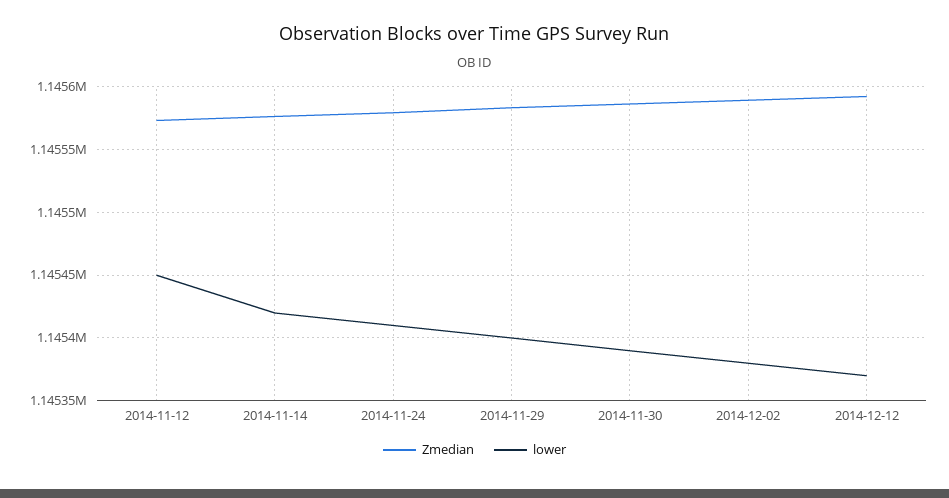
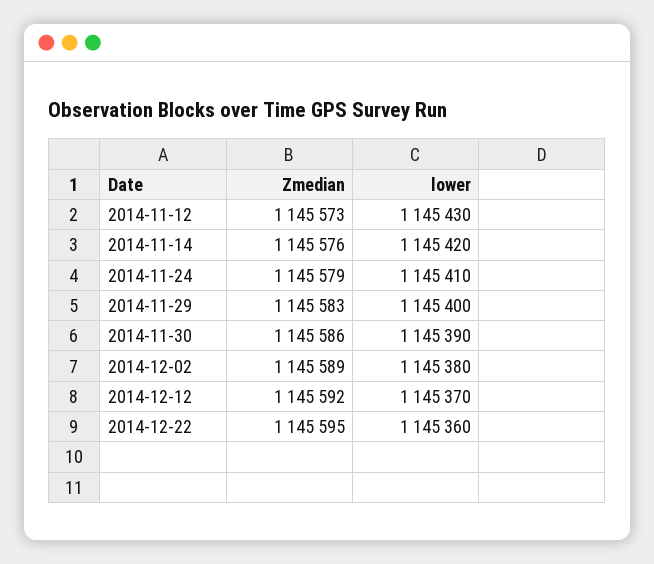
lower, 2014-11-12: 1145450 -> 1145430
Zmedian, 2014-12-22: none -> 1145595
lower, 2014-12-22: none -> 1145360

